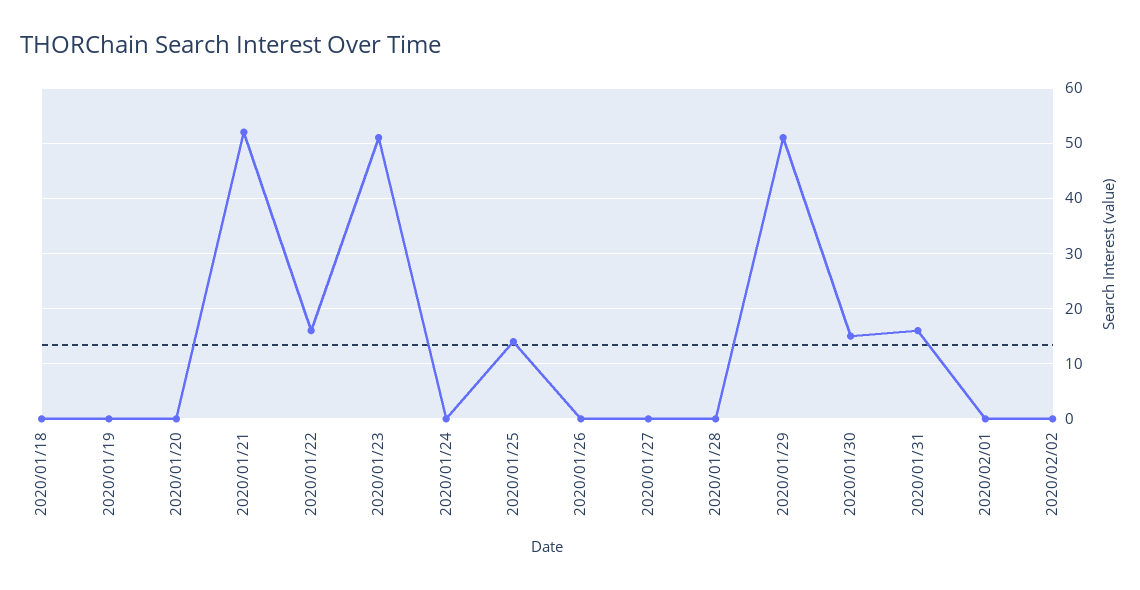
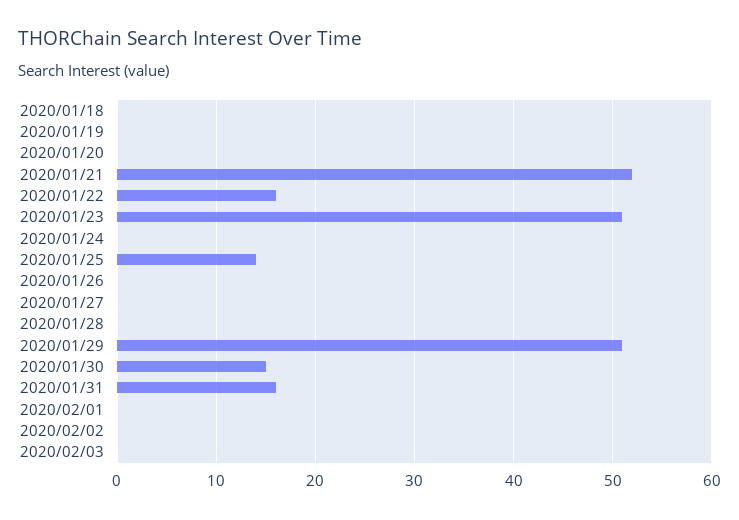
2020/02/03: none -> 0

